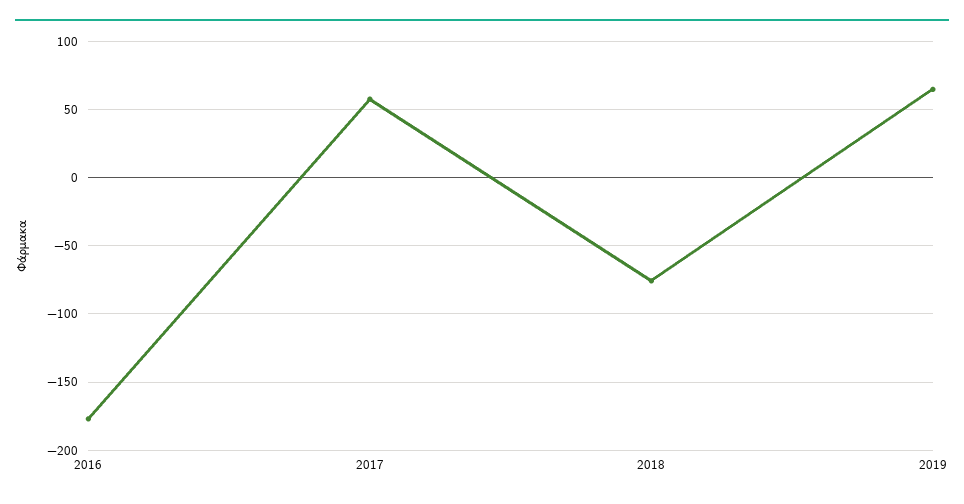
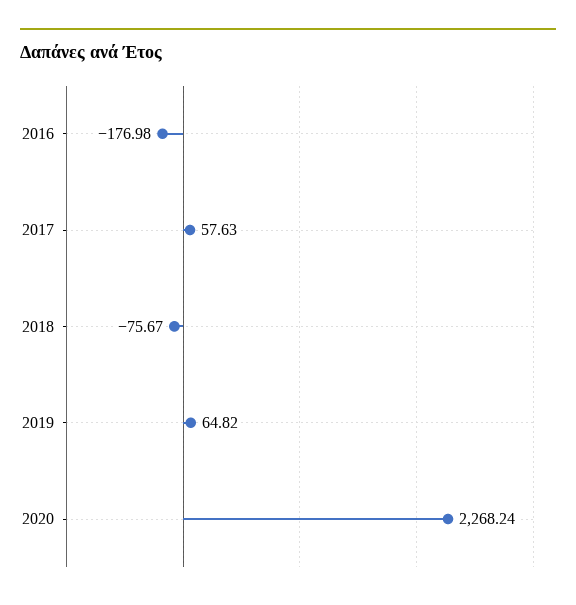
2020: none -> 2268.24

